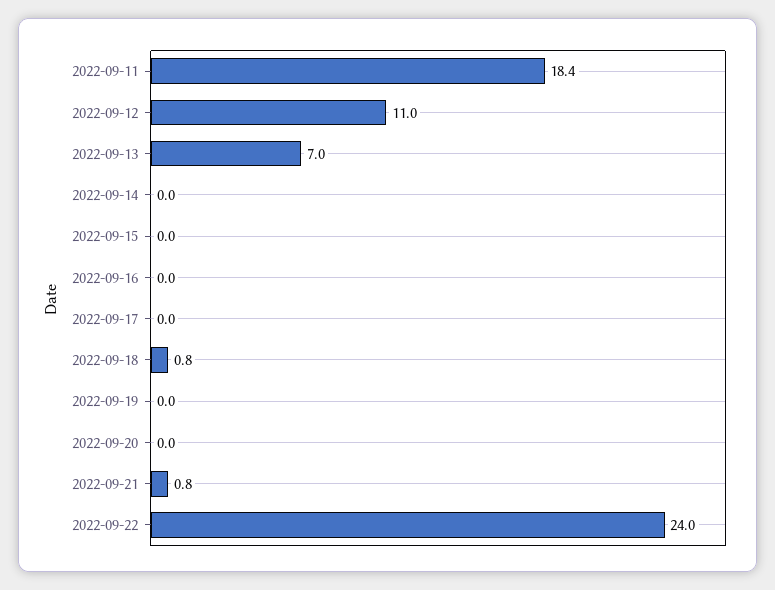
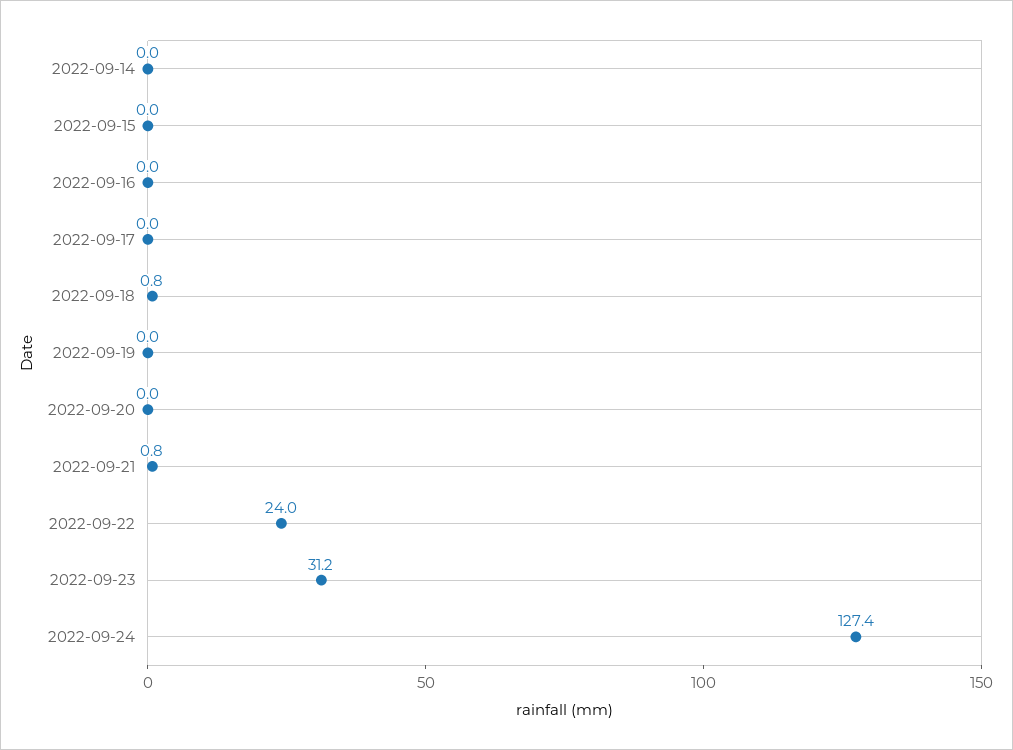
2022-09-11: 18.4 -> none
2022-09-12: 11 -> none
2022-09-13: 7 -> none
2022-09-23: none -> 31.2
2022-09-24: none -> 127.4

